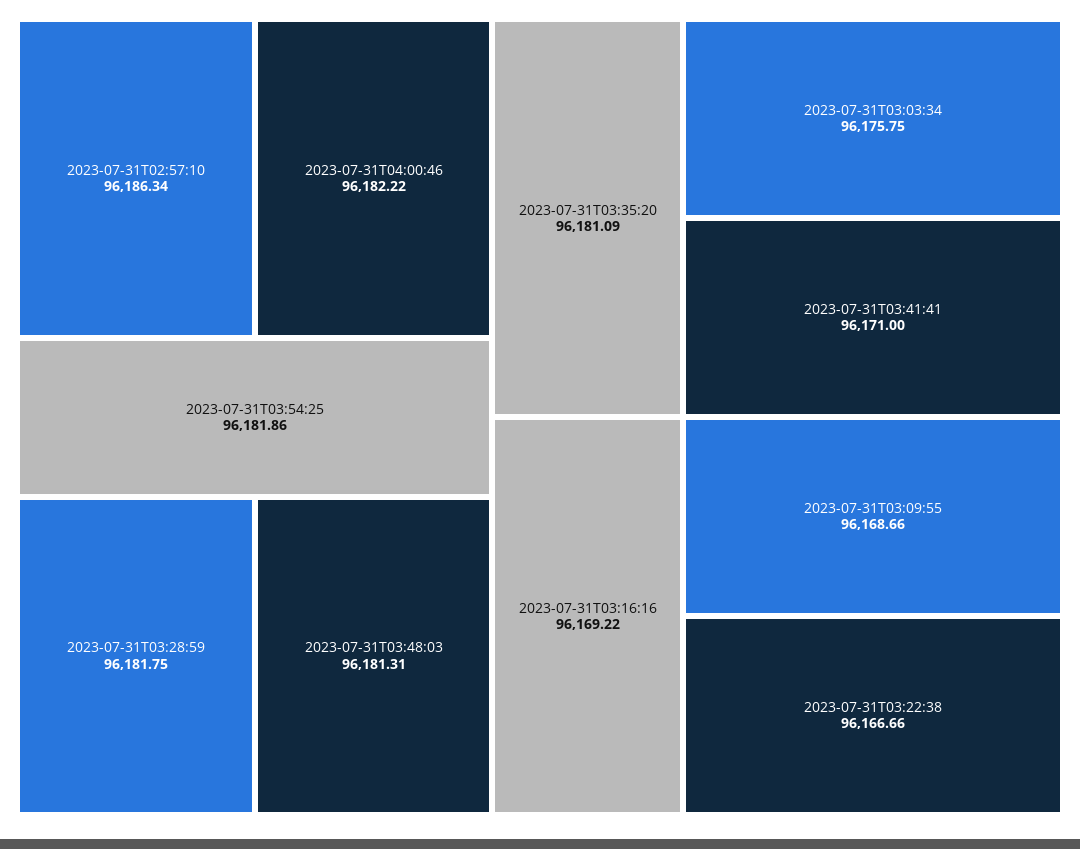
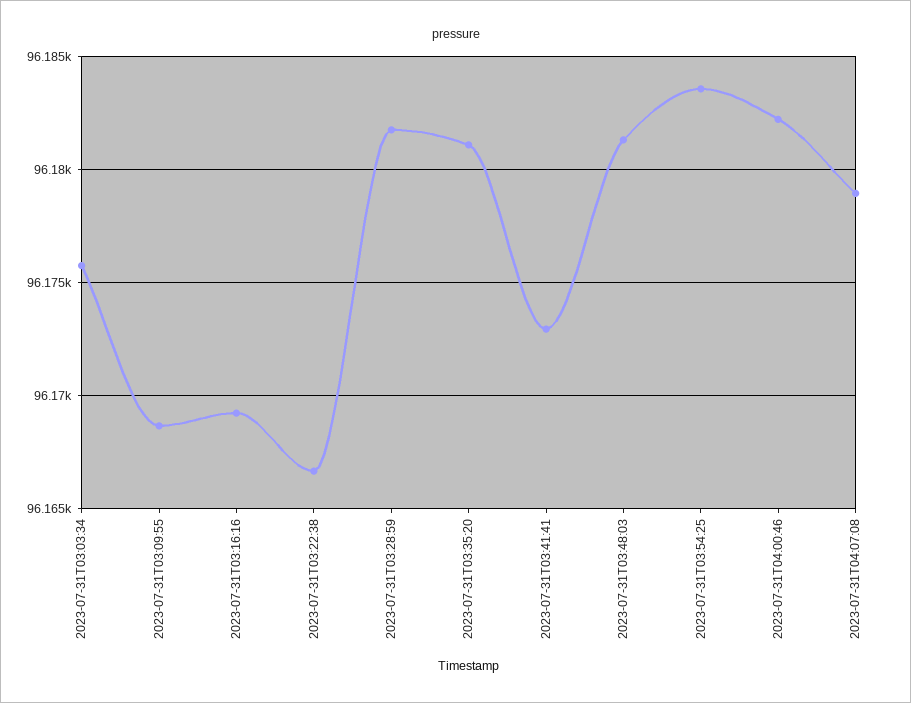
2023-07-31T02:57:10: 96186.34 -> none
2023-07-31T03:54:25: 96181.86 -> 96183.5
2023-07-31T03:41:41: 96171 -> 96173
2023-07-31T04:07:08: none -> 96179

